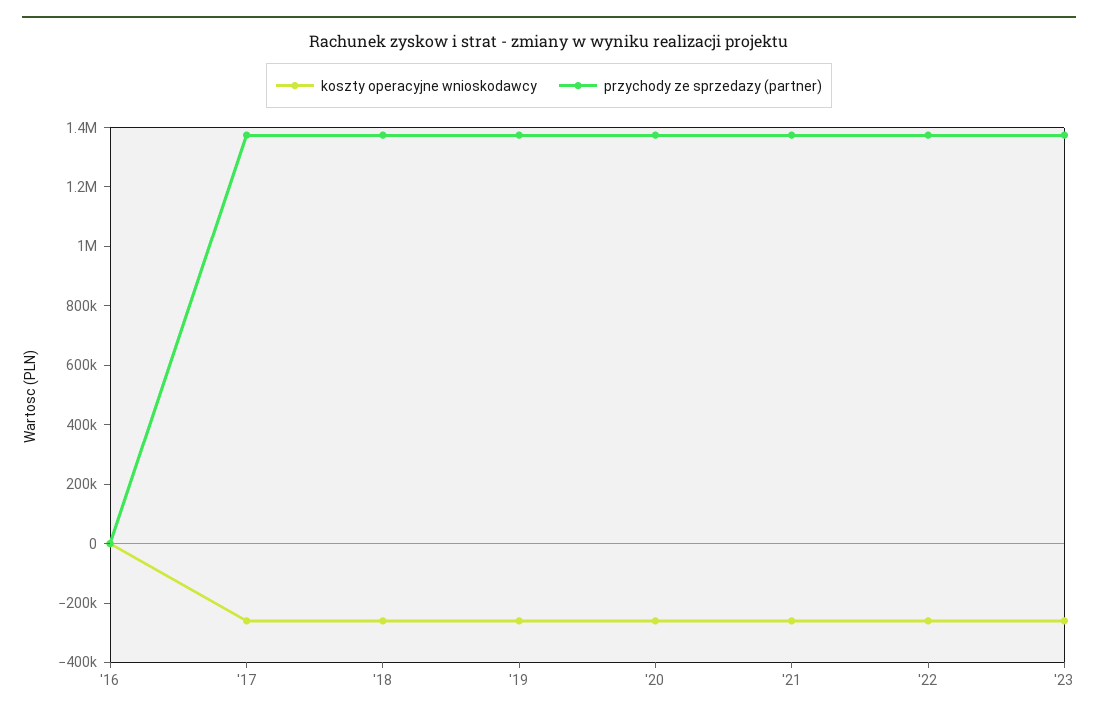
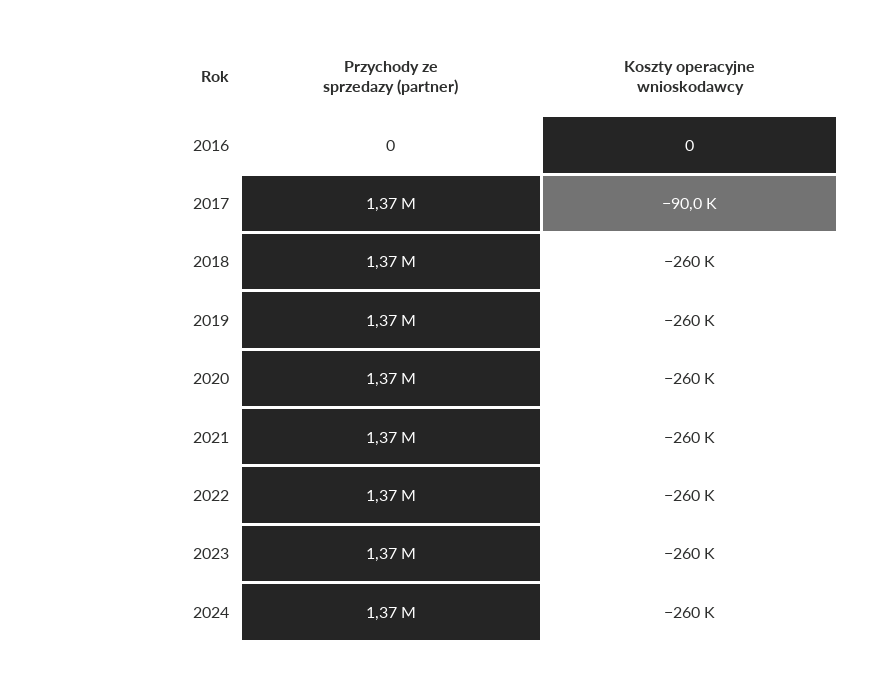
koszty operacyjne wnioskodawcy, '17: -250000 -> -90000
przychody ze sprzedazy (partner), 2024: none -> 1370000
koszty operacyjne wnioskodawcy, 2024: none -> -260000

